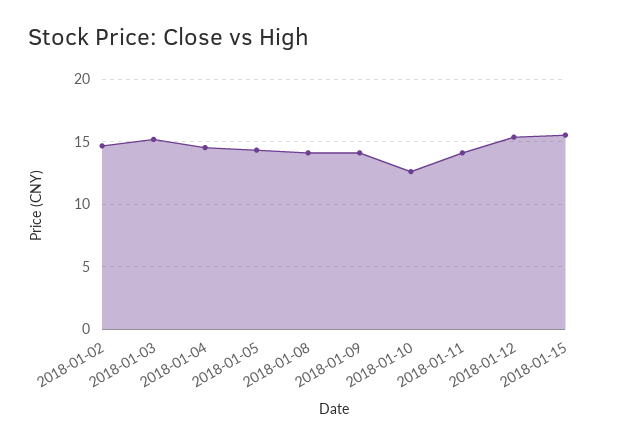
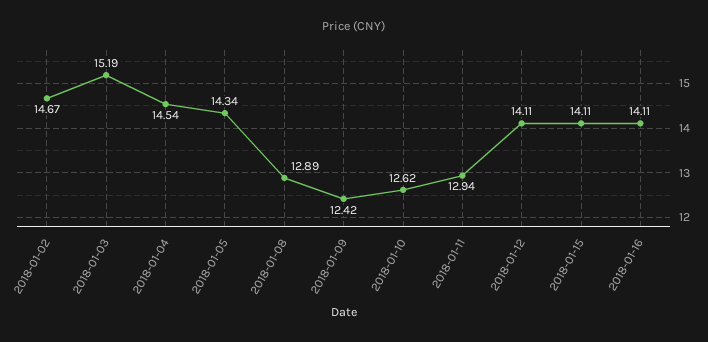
2018-01-08: 14 -> 12.89
2018-01-09: 14 -> 12.42
2018-01-11: 14 -> 12.94
2018-01-12: 15.5 -> 14.11
2018-01-15: 15.5 -> 14.11
2018-01-16: none -> 14.11

